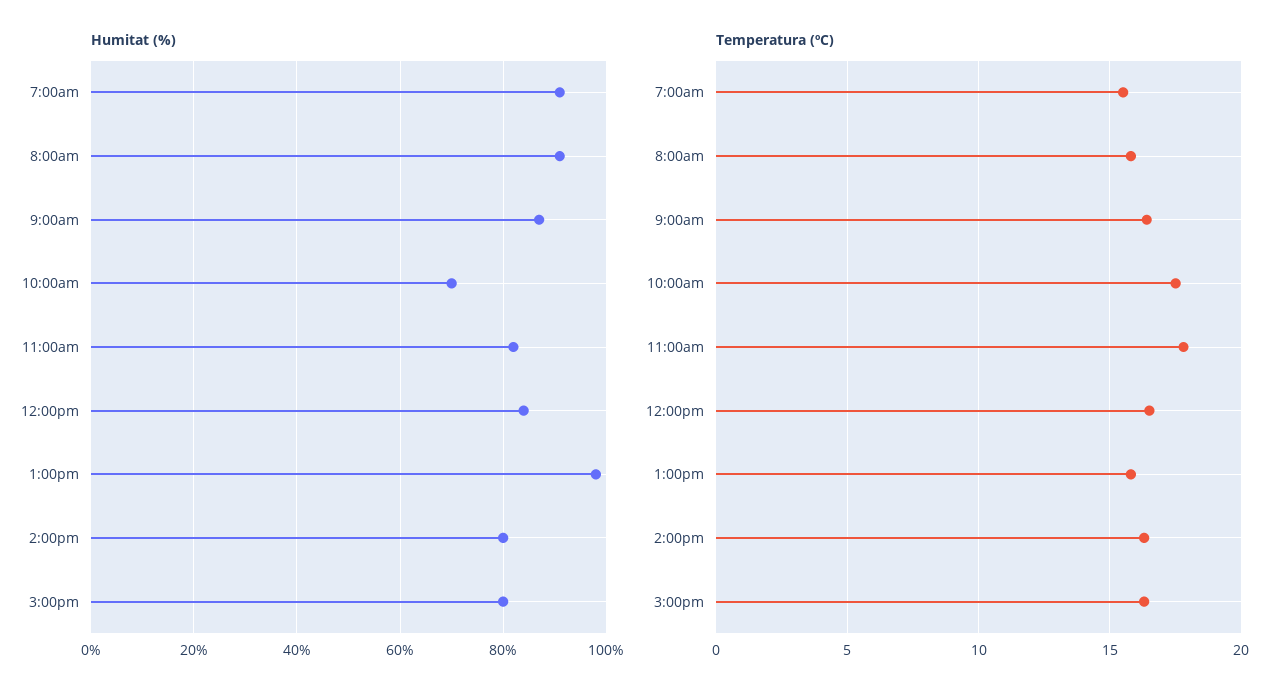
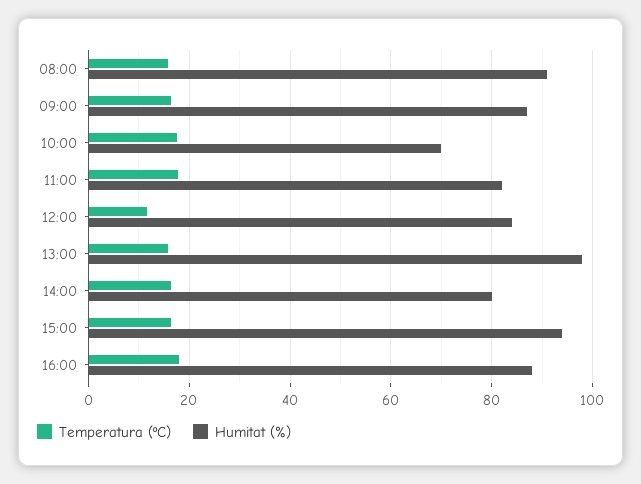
Humitat (%), 7:00am: 90 -> none
Humitat (%), 3:00pm: 80 -> 94
Temperatura (ºC), 7:00am: 15.5 -> none
Temperatura (ºC), 12:00pm: 16.5 -> 12
Temperatura (ºC), 16:00: none -> 18
Humitat (%), 16:00: none -> 88

